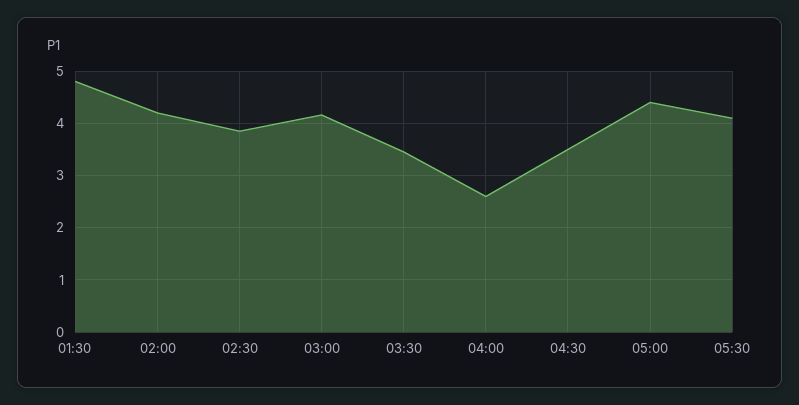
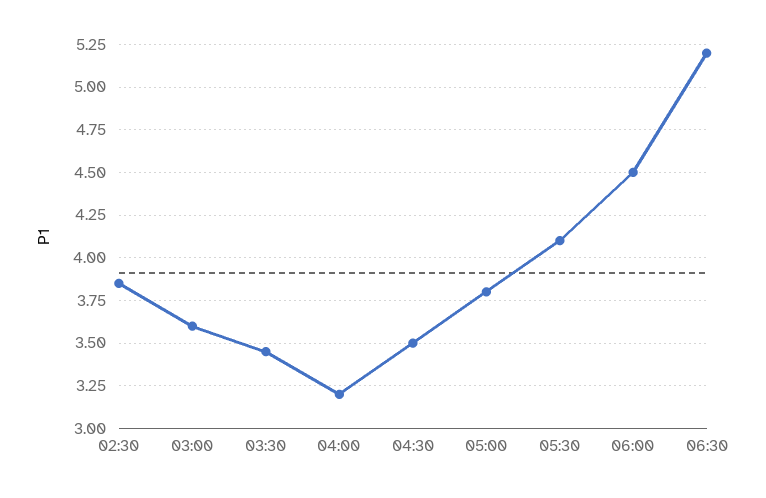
01:30: 4.8 -> none
02:00: 4.2 -> none
03:00: 4.2 -> 3.6
04:00: 2.6 -> 3.2
05:00: 4.4 -> 3.8
06:00: none -> 4.5
06:30: none -> 5.2

